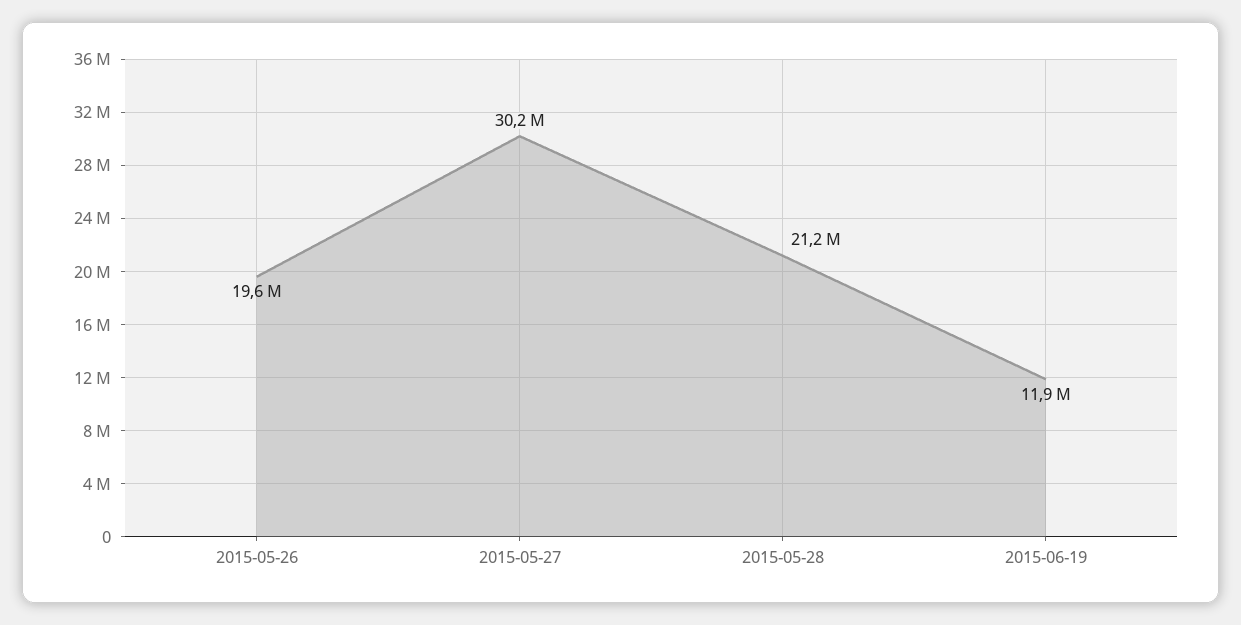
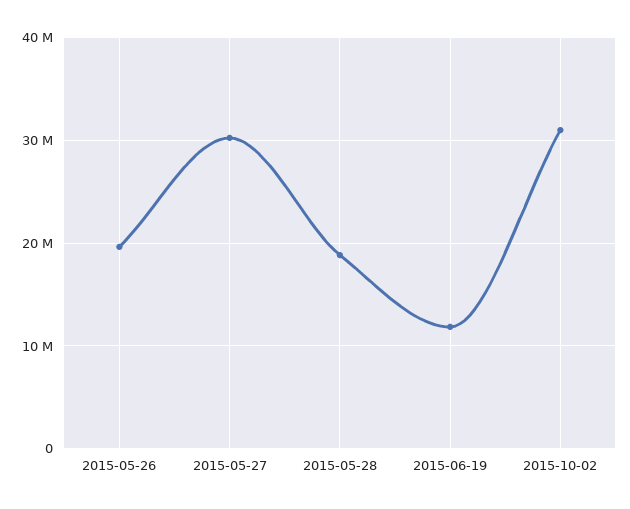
2015-05-28: 21200000 -> 19000000
2015-10-02: none -> 31000000

